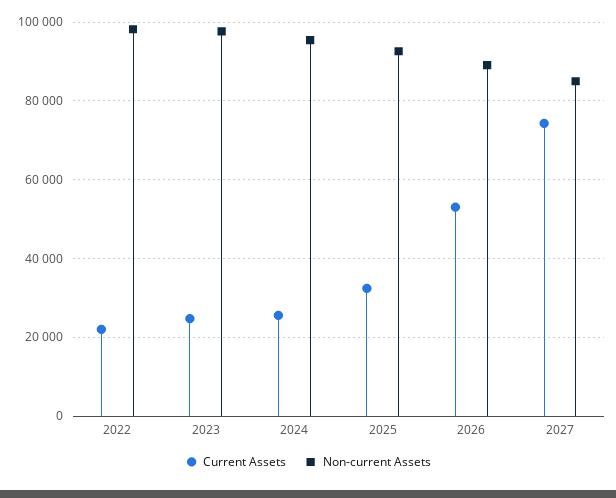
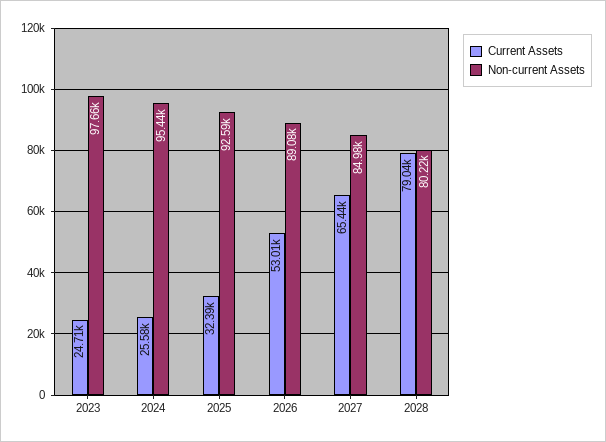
Current Assets, 2022: 22000 -> none
Non-current Assets, 2022: 98000 -> none
Current Assets, 2027: 74000 -> 65440
Current Assets, 2028: none -> 79040
Non-current Assets, 2028: none -> 80220

